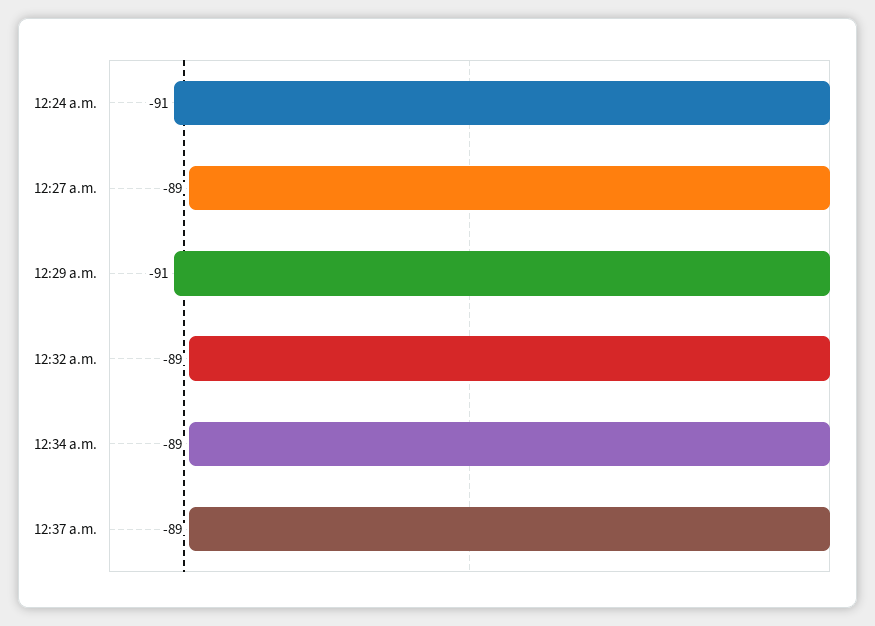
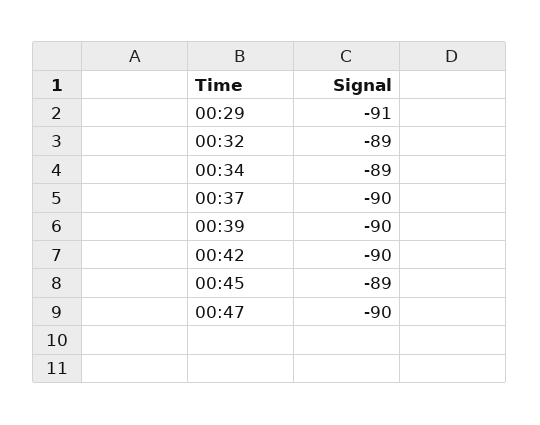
12:24 a.m.: -91 -> none
12:27 a.m.: -89 -> none
12:37 a.m.: -89 -> -90
00:39: none -> -90
00:42: none -> -90
00:45: none -> -89
00:47: none -> -90

